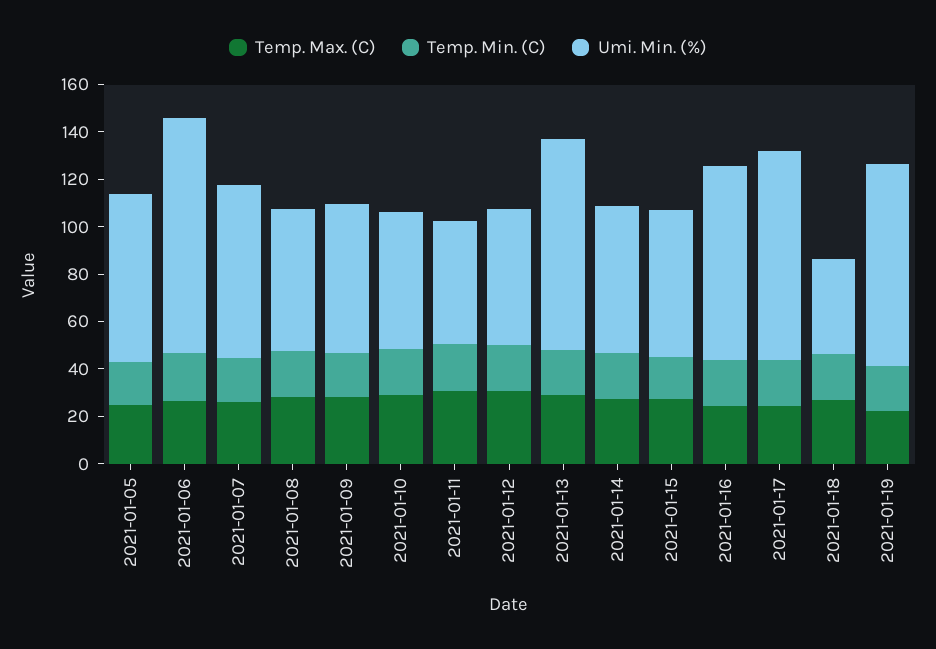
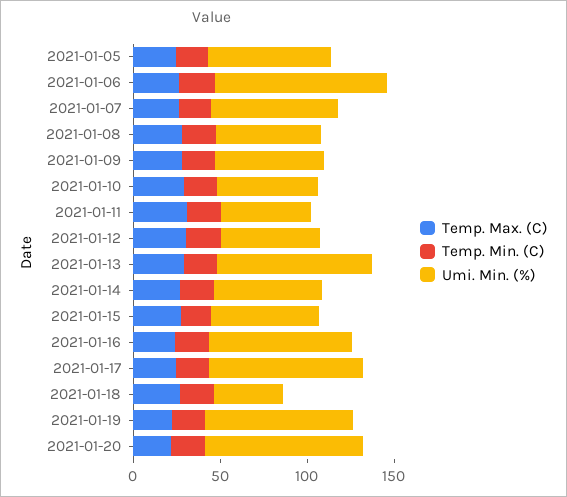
Temp. Max. (C), 2021-01-20: none -> 20
Temp. Min. (C), 2021-01-20: none -> 20
Umi. Min. (%), 2021-01-20: none -> 90

